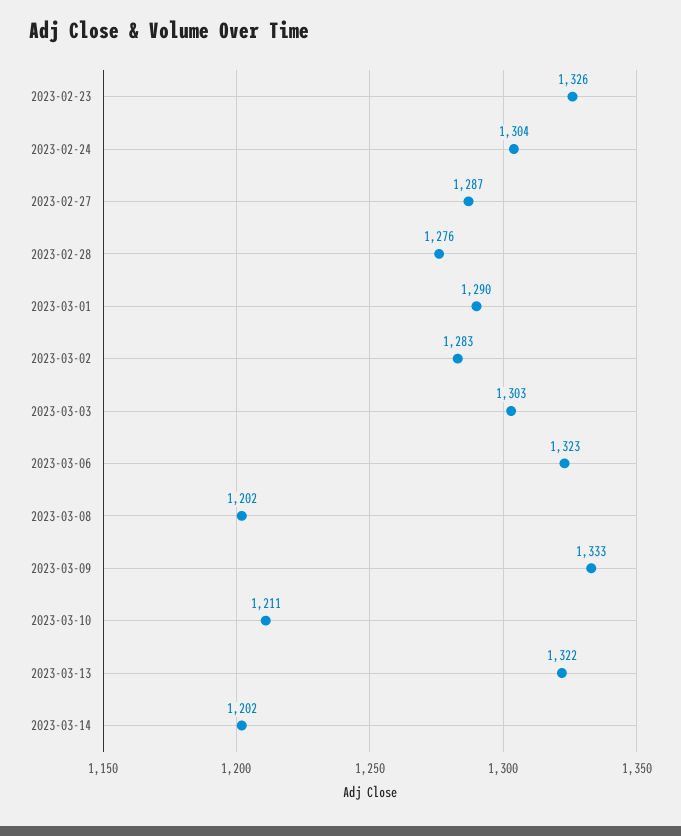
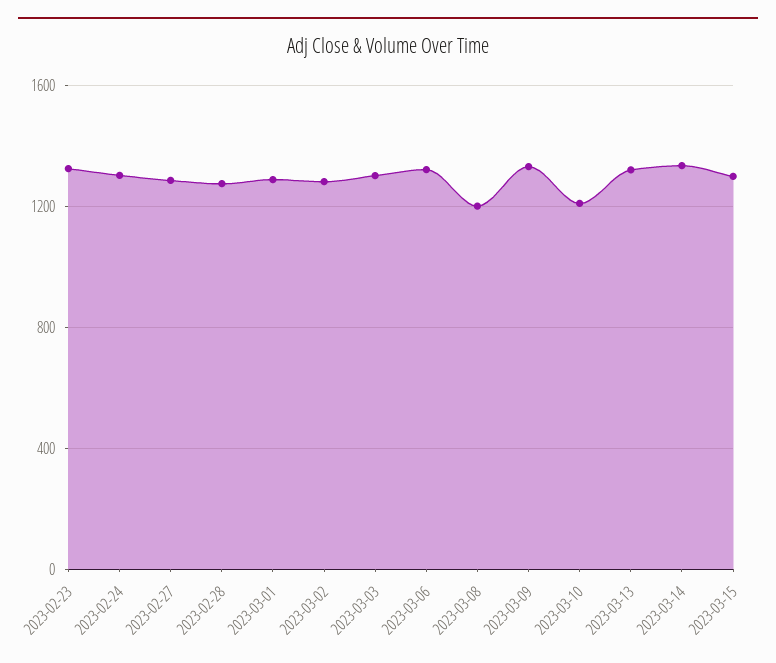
2023-03-14: 1202 -> 1350
2023-03-15: none -> 1300

